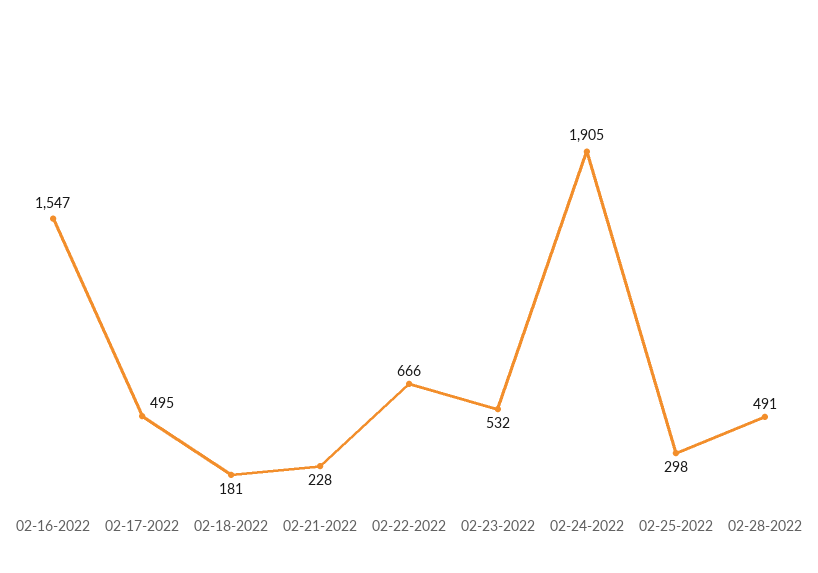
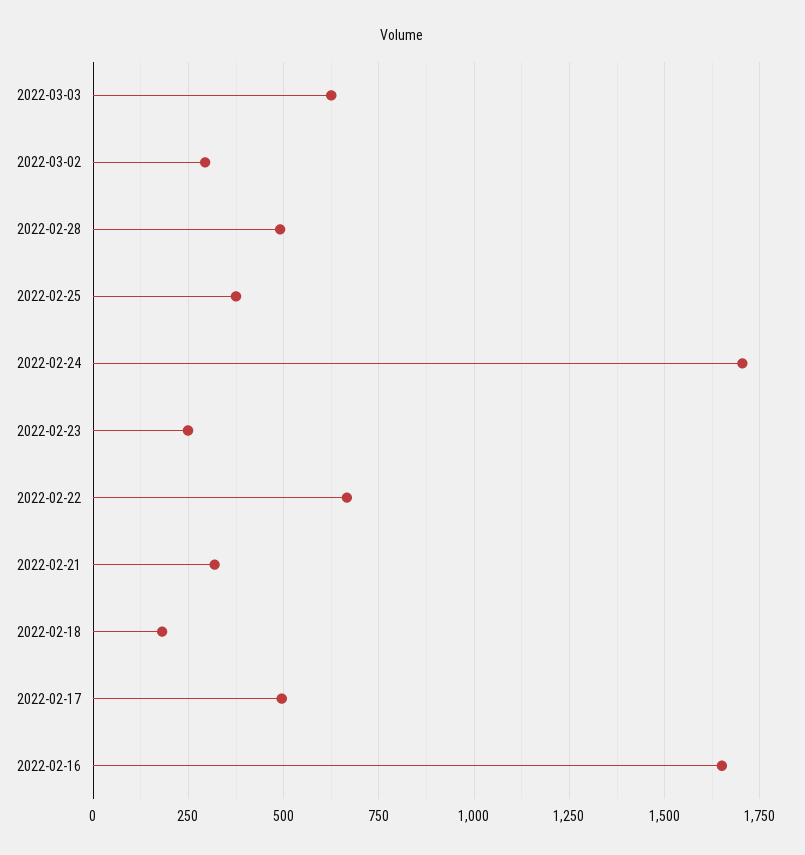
02-16-2022: 1547 -> 1650
02-21-2022: 228 -> 325
02-23-2022: 532 -> 250
02-24-2022: 1905 -> 1700
02-25-2022: 298 -> 375
2022-03-03: none -> 625
2022-03-02: none -> 300

